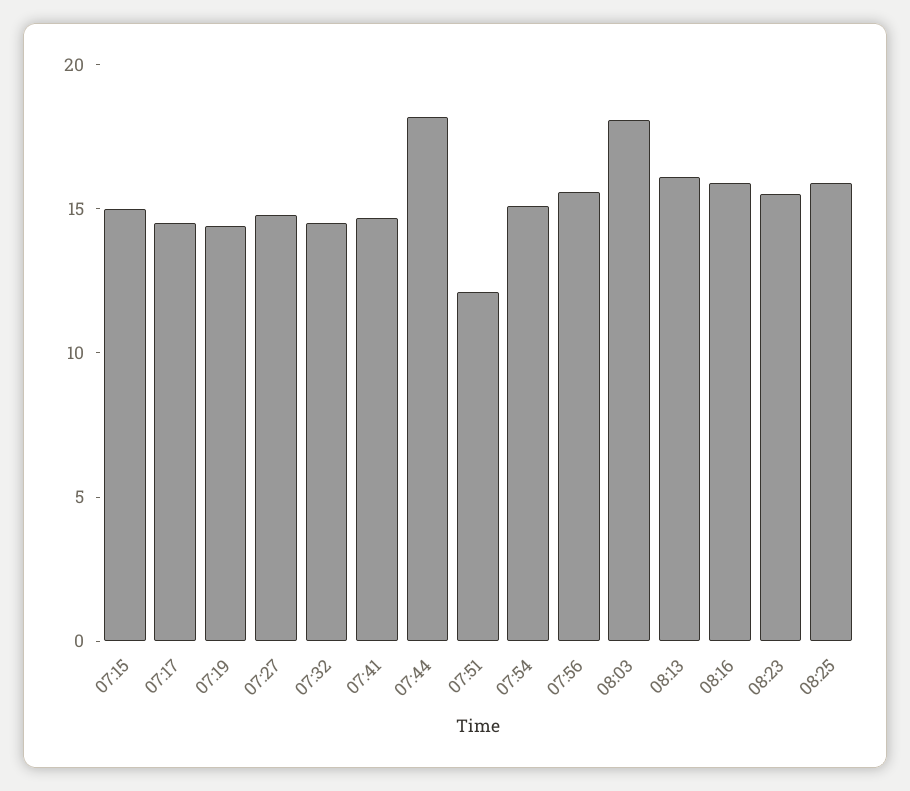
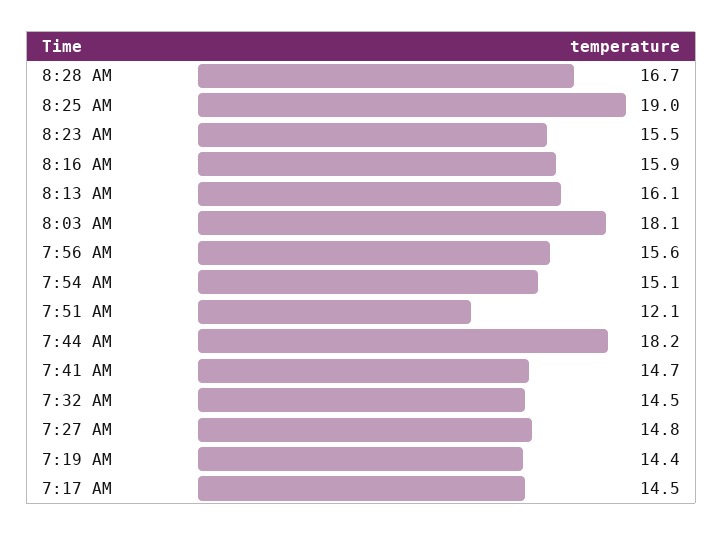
07:15: 15 -> none
08:25: 16 -> 19
8:28 AM: none -> 16.7

